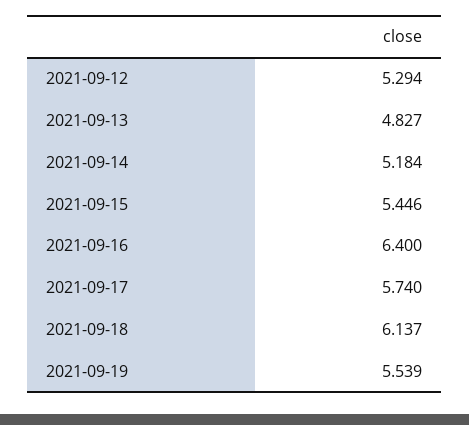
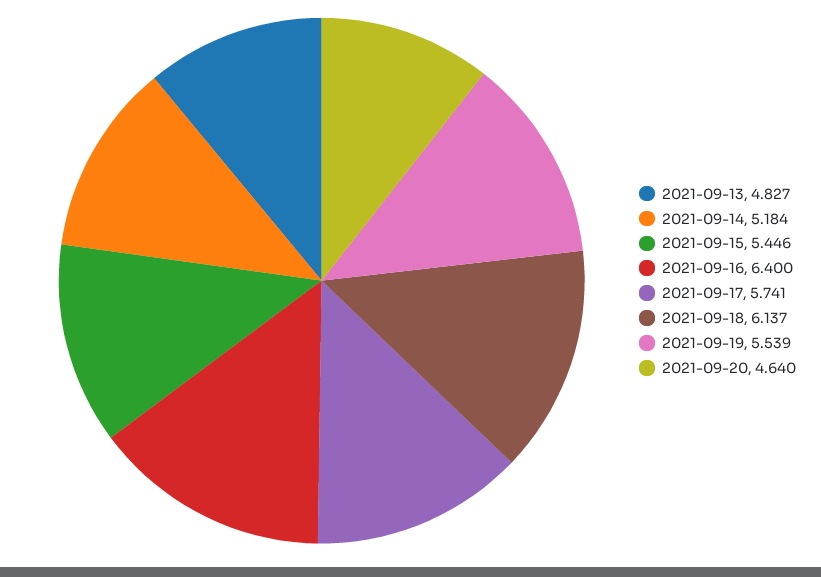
2021-09-12: 5.294 -> none
2021-09-17: 5.74 -> 5.741
2021-09-20: none -> 4.64

